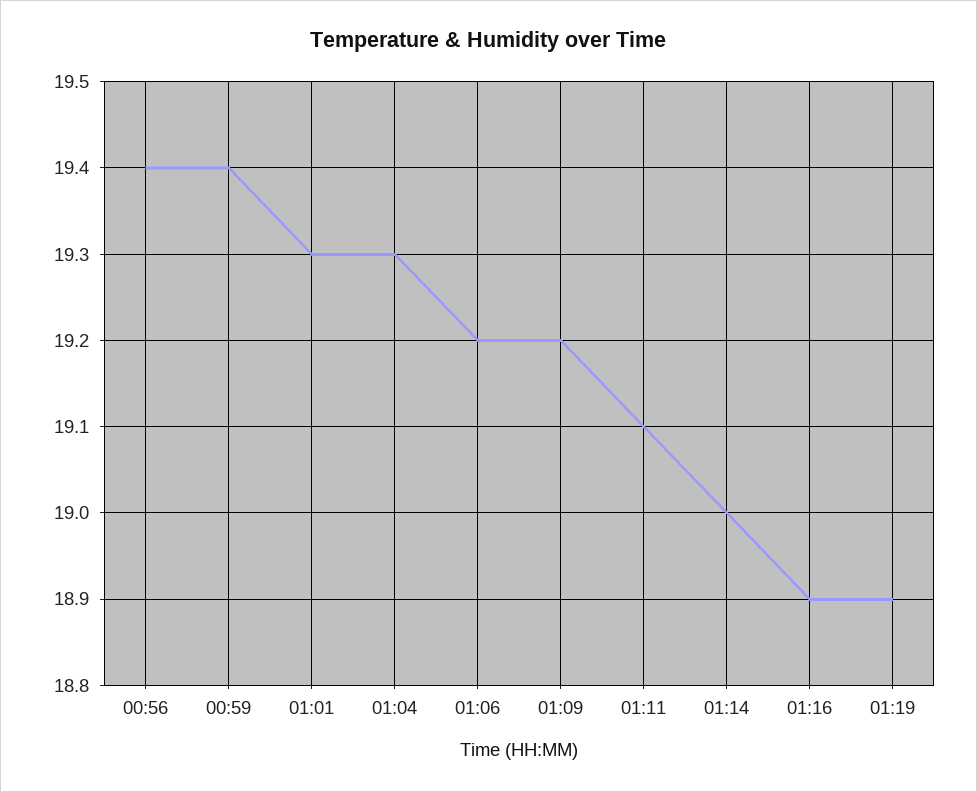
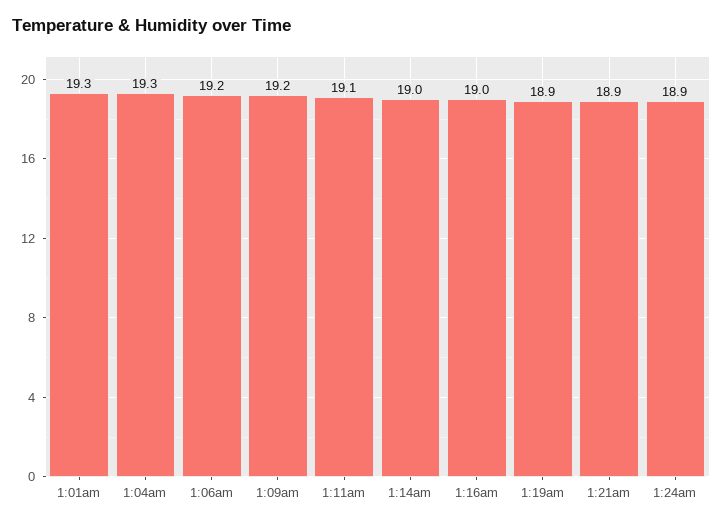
00:56: 19.4 -> none
00:59: 19.4 -> none
01:16: 18.9 -> 19
1:21am: none -> 18.9
1:24am: none -> 18.9

